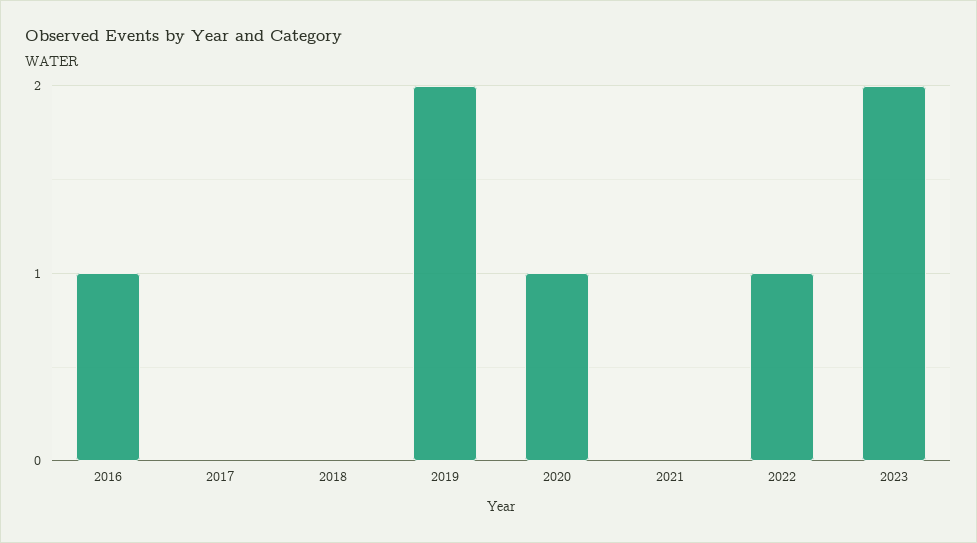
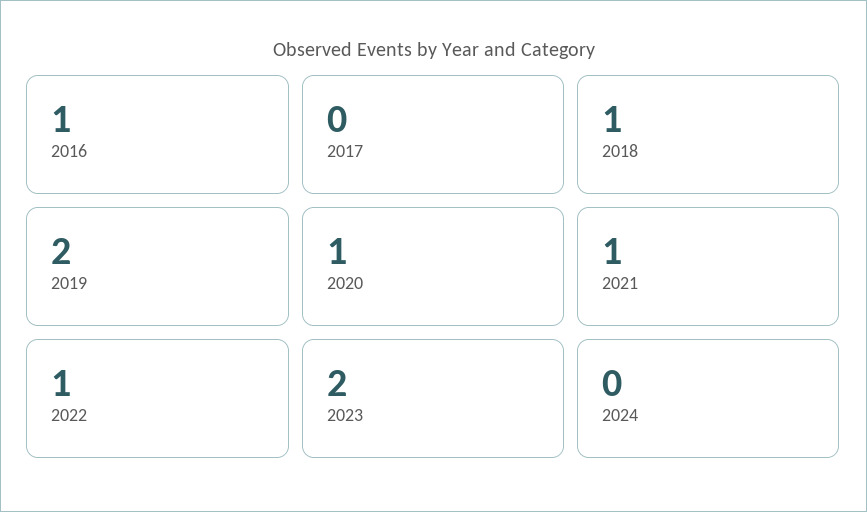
2018: 0 -> 1
2021: 0 -> 1
2024: none -> 0

